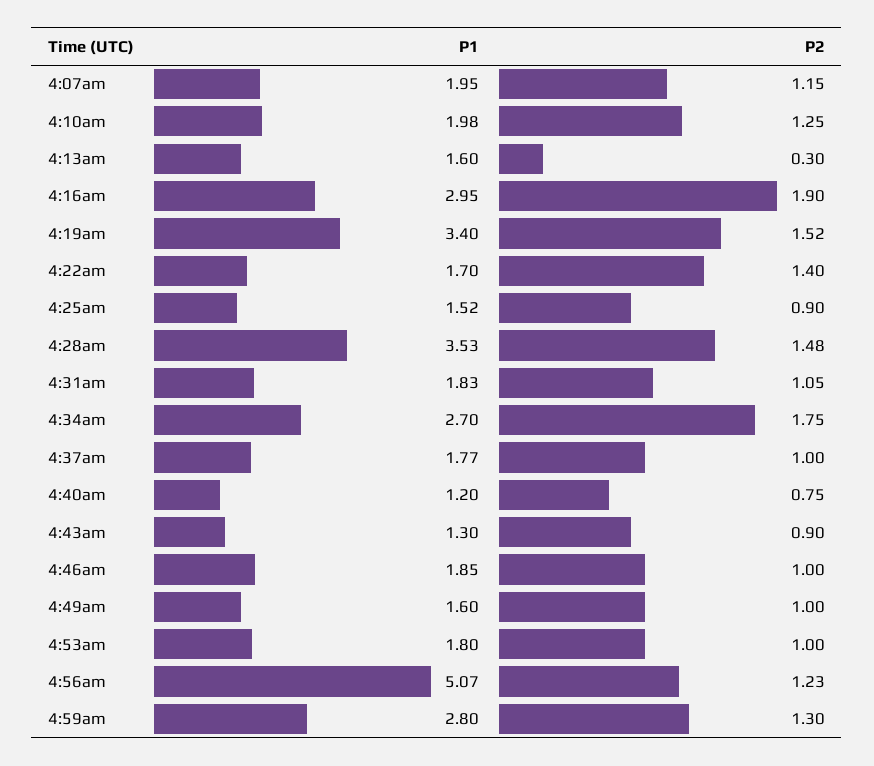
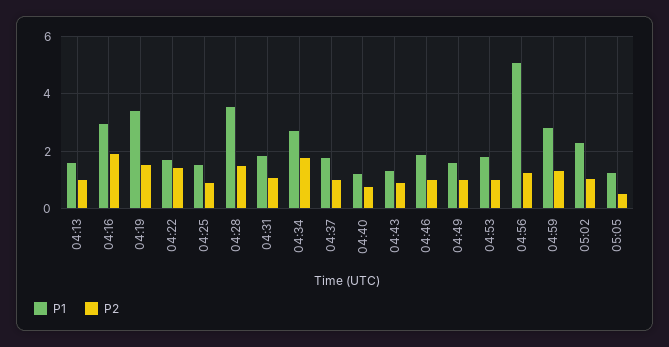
P1, 4:07am: 1.95 -> none
P2, 4:07am: 1.15 -> none
P1, 4:10am: 1.98 -> none
P2, 4:10am: 1.25 -> none
P2, 4:13am: 0.3 -> 1
P1, 05:02: none -> 2.25
P2, 05:02: none -> 1
P1, 05:05: none -> 1.25
P2, 05:05: none -> 0.5

